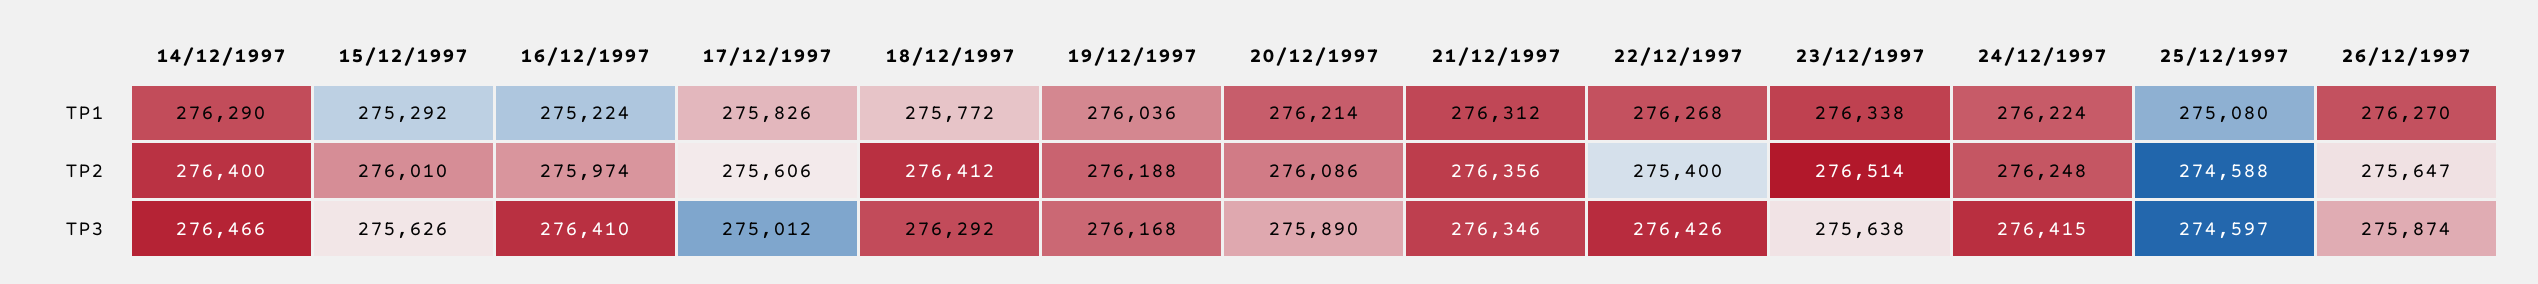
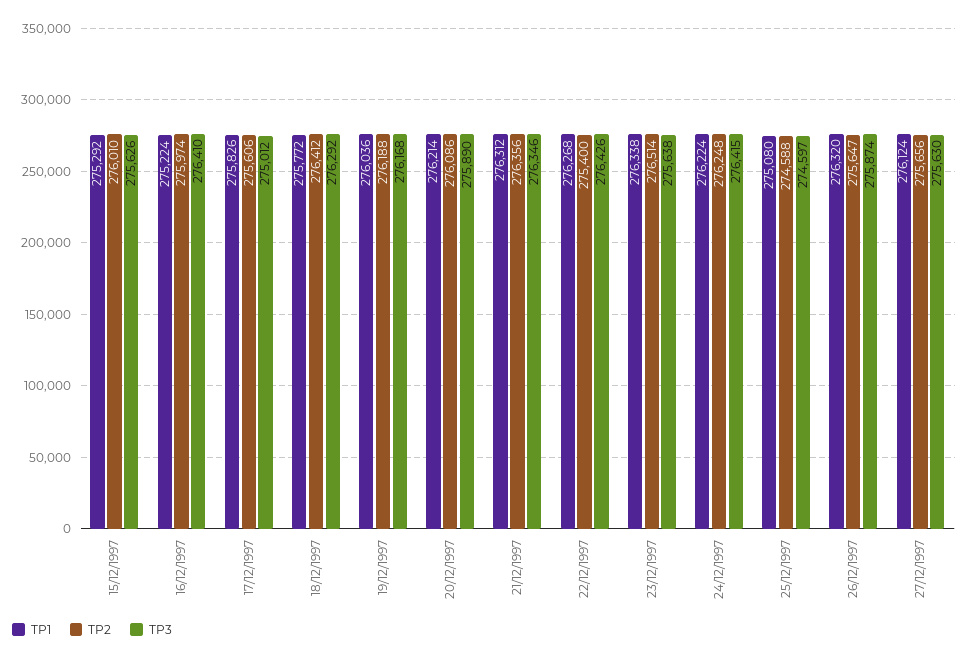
TP1, 14/12/1997: 276290 -> none
TP1, 26/12/1997: 276270 -> 276320
TP2, 14/12/1997: 276400 -> none
TP3, 14/12/1997: 276466 -> none
TP1, 27/12/1997: none -> 276124
TP2, 27/12/1997: none -> 275656
TP3, 27/12/1997: none -> 275630

